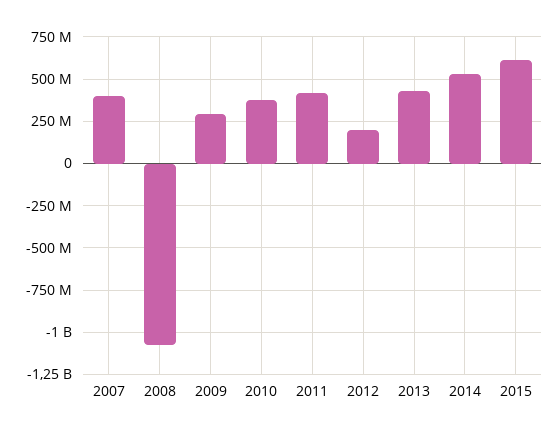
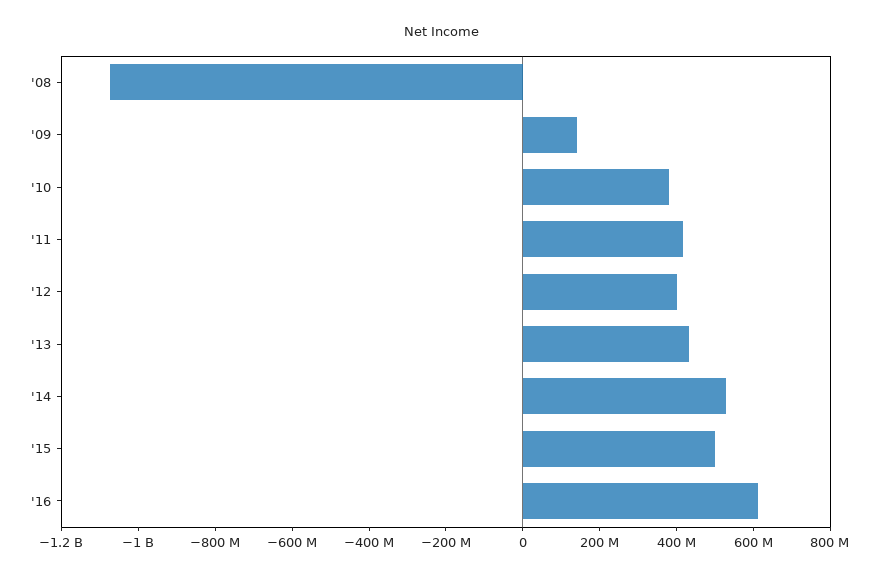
2007: 400000000 -> none
2009: 300000000 -> 150000000
2012: 200000000 -> 400000000
2015: 600000000 -> 500000000
'16: none -> 600000000

